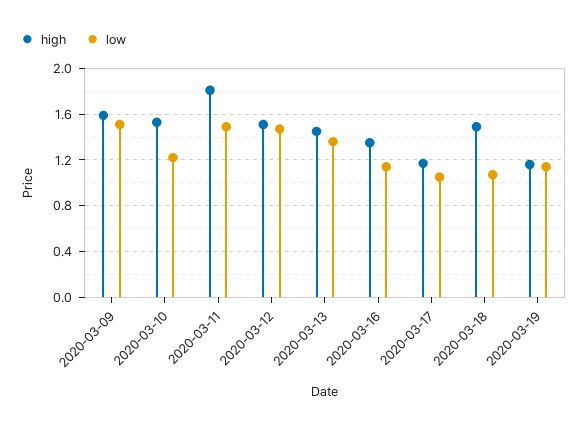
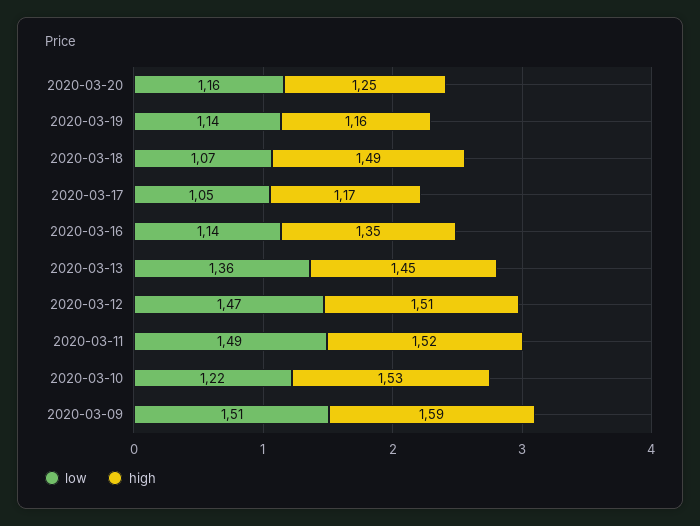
high, 2020-03-11: 1.8 -> 1.52
low, 2020-03-20: none -> 1.16
high, 2020-03-20: none -> 1.25

